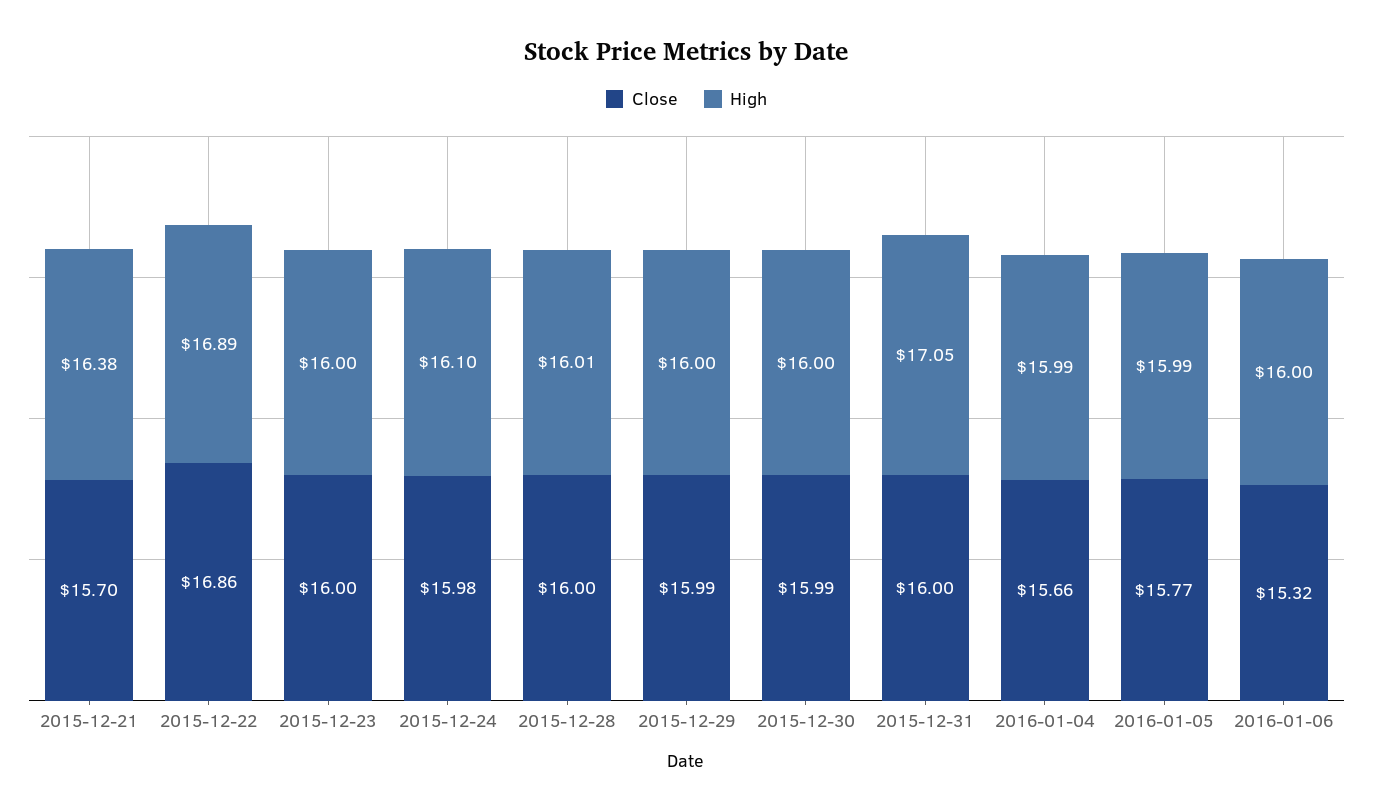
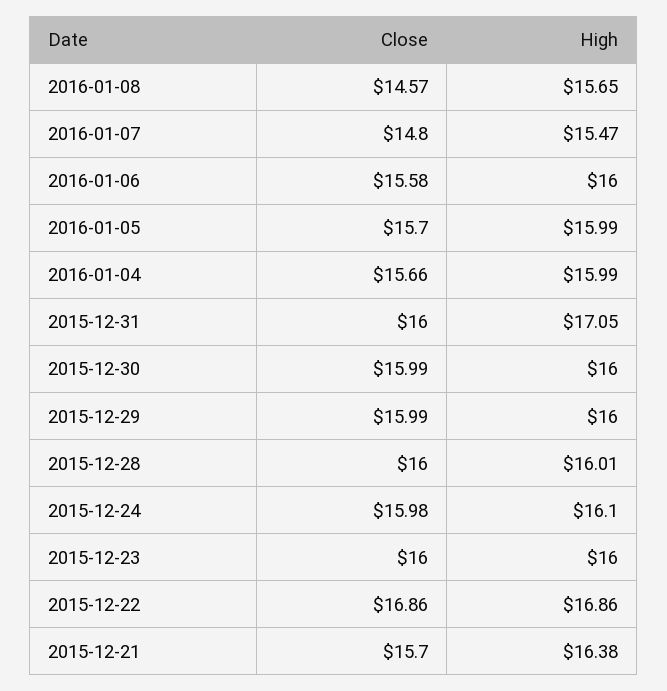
High, 2015-12-22: 16.89 -> 16.86
Close, 2016-01-05: 15.77 -> 15.7
Close, 2016-01-06: 15.32 -> 15.58
Close, 2016-01-08: none -> 14.57
High, 2016-01-08: none -> 15.65
Close, 2016-01-07: none -> 14.8
High, 2016-01-07: none -> 15.47

